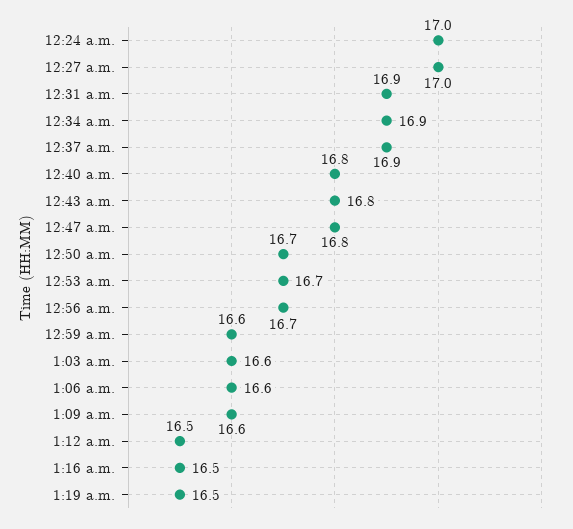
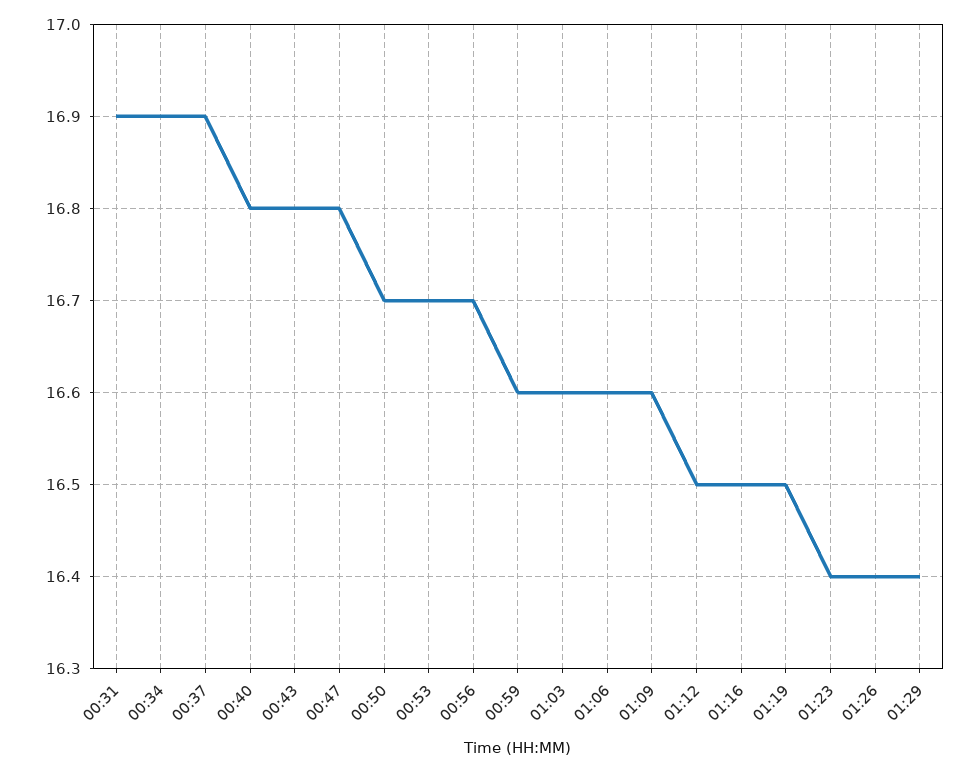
12:24 a.m.: 17 -> none
12:27 a.m.: 17 -> none
01:23: none -> 16.4
01:26: none -> 16.4
01:29: none -> 16.4

